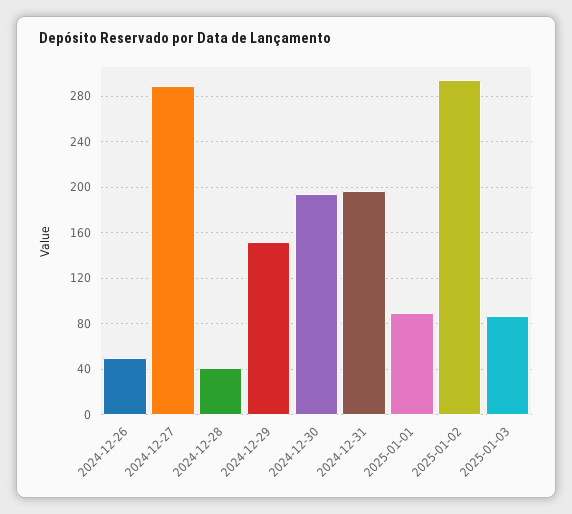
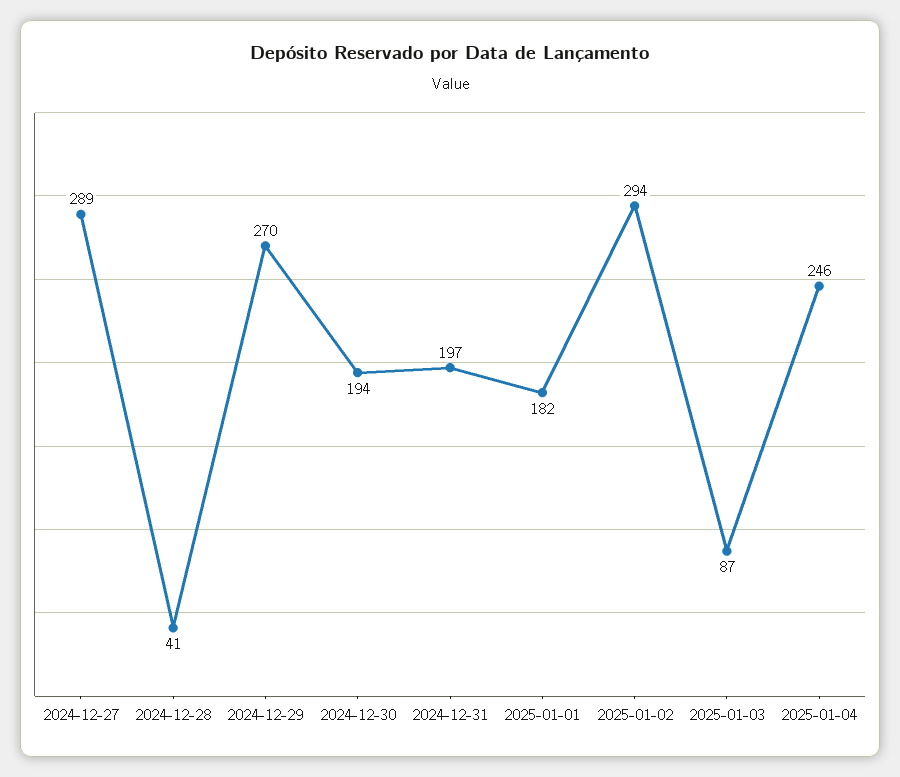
2024-12-26: 50 -> none
2024-12-29: 150 -> 270
2025-01-01: 90 -> 182
2025-01-04: none -> 246

